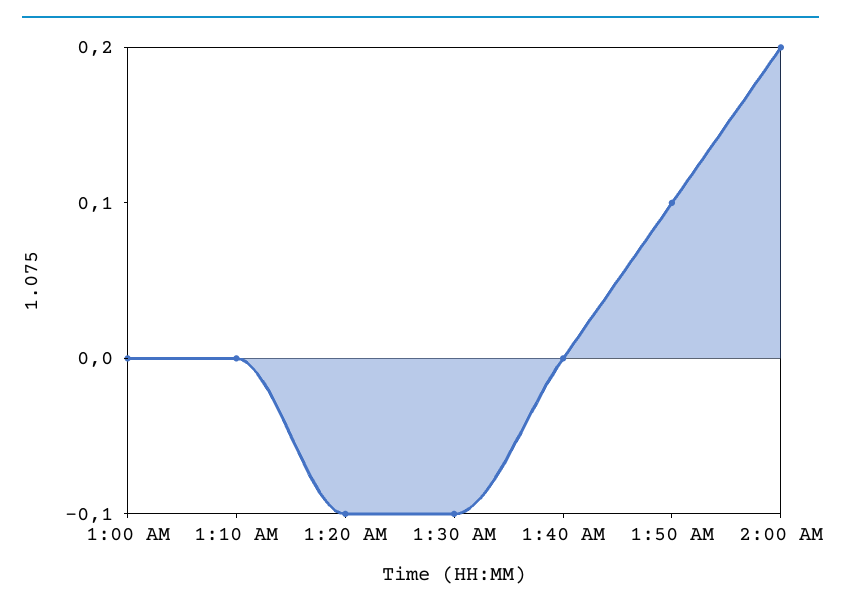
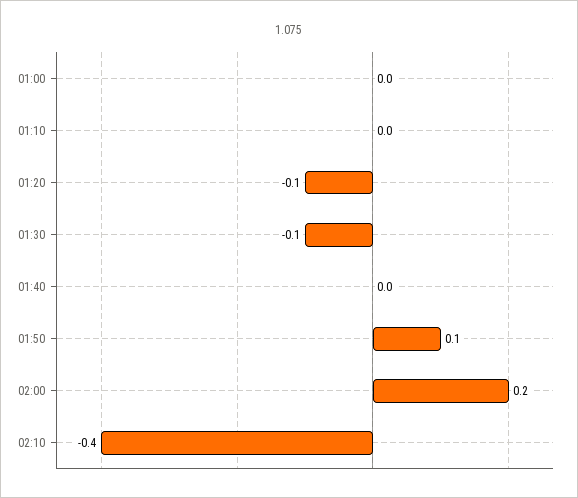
02:10: none -> -0.4

